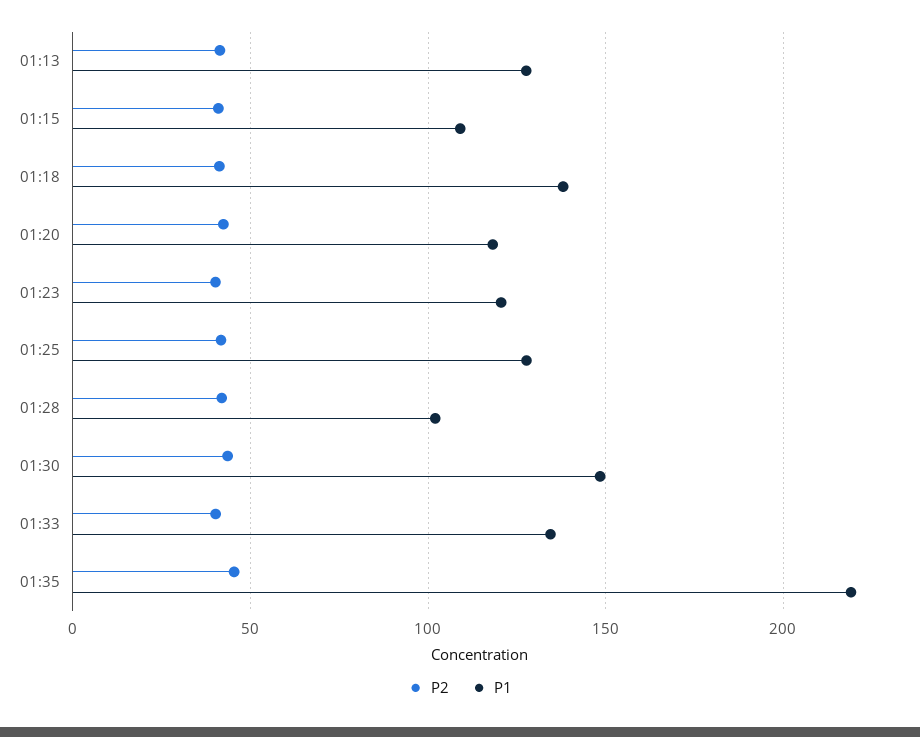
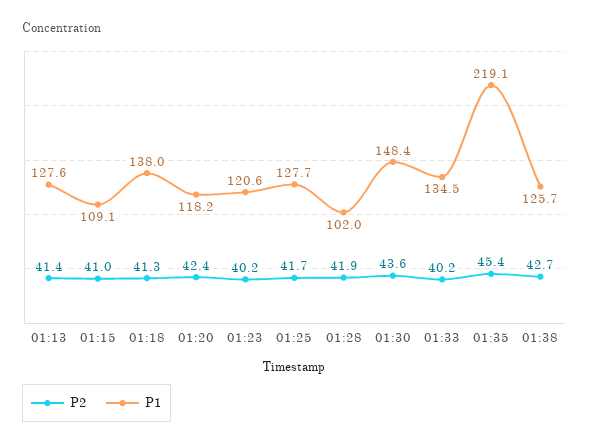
P2, 01:38: none -> 42.7
P1, 01:38: none -> 125.7

